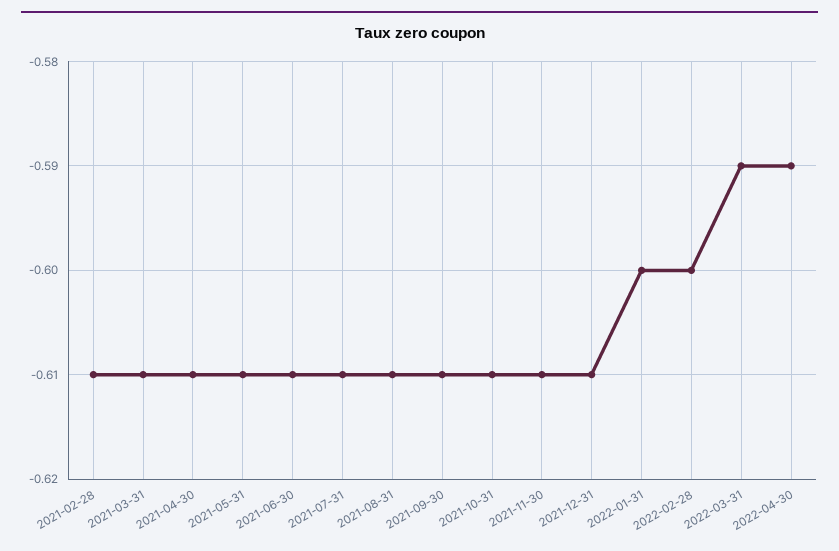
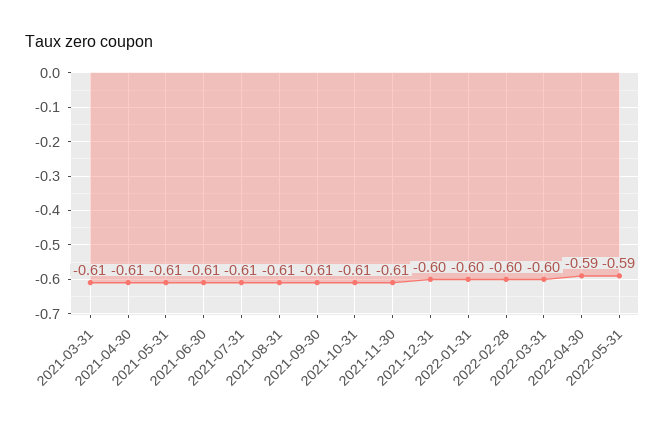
2021-02-28: -0.61 -> none
2021-12-31: -0.61 -> -0.6
2022-03-31: -0.59 -> -0.6
2022-05-31: none -> -0.59

